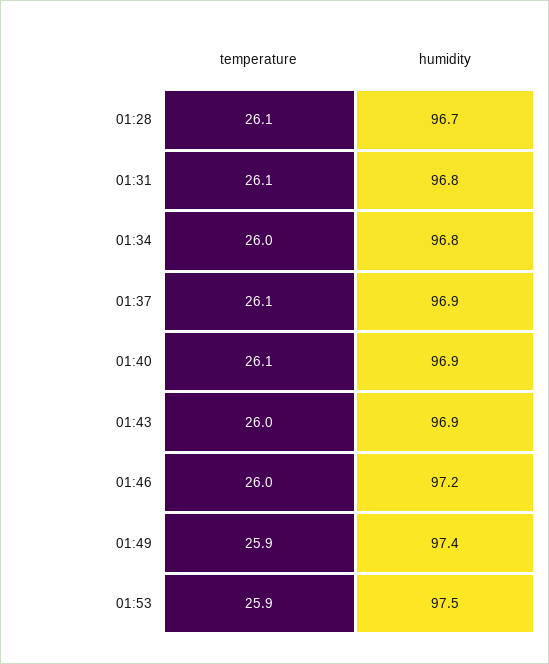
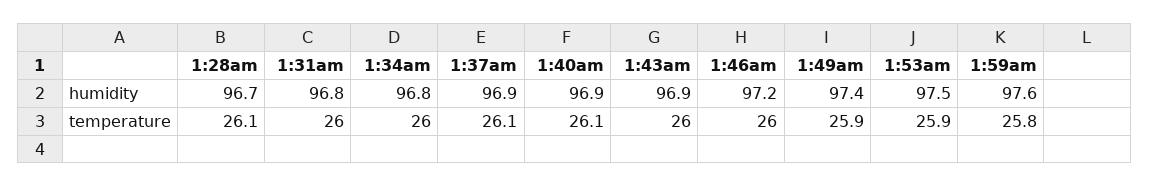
temperature, 01:31: 26.1 -> 26
humidity, 1:59am: none -> 97.6
temperature, 1:59am: none -> 25.8

